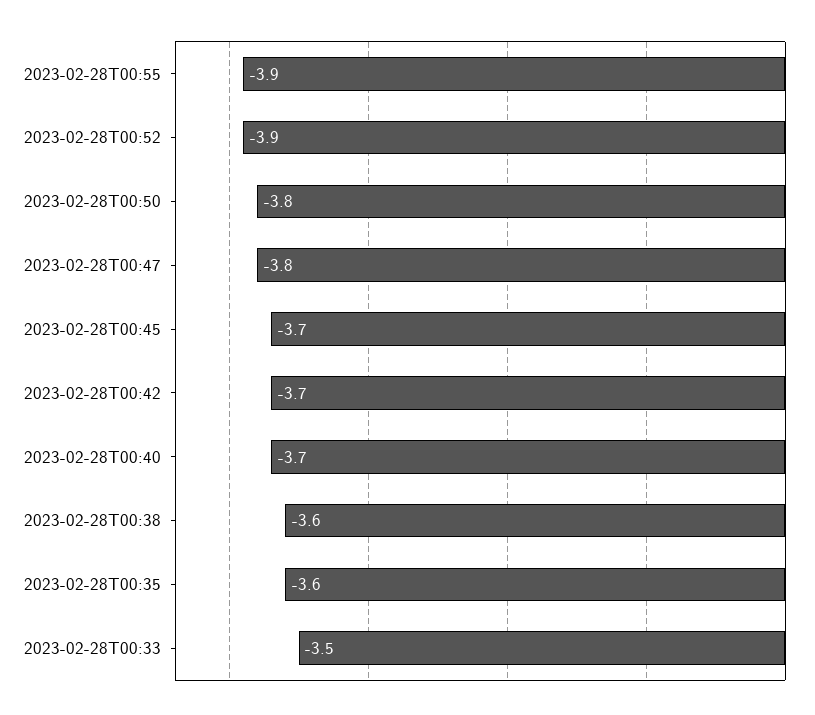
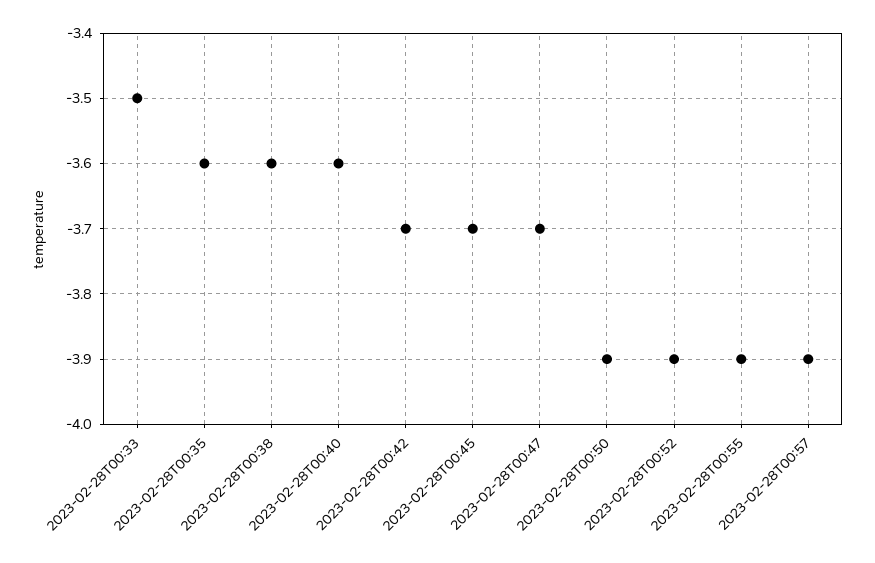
2023-02-28T00:50: -3.8 -> -3.9
2023-02-28T00:47: -3.8 -> -3.7
2023-02-28T00:40: -3.7 -> -3.6
2023-02-28T00:57: none -> -3.9

